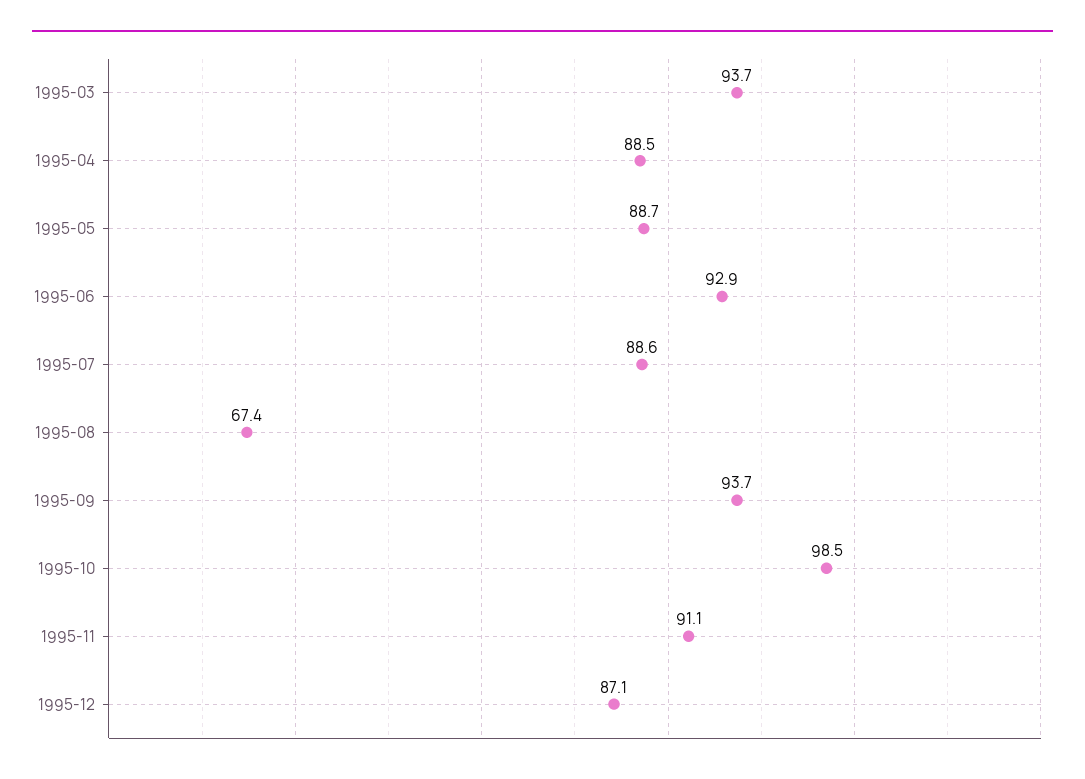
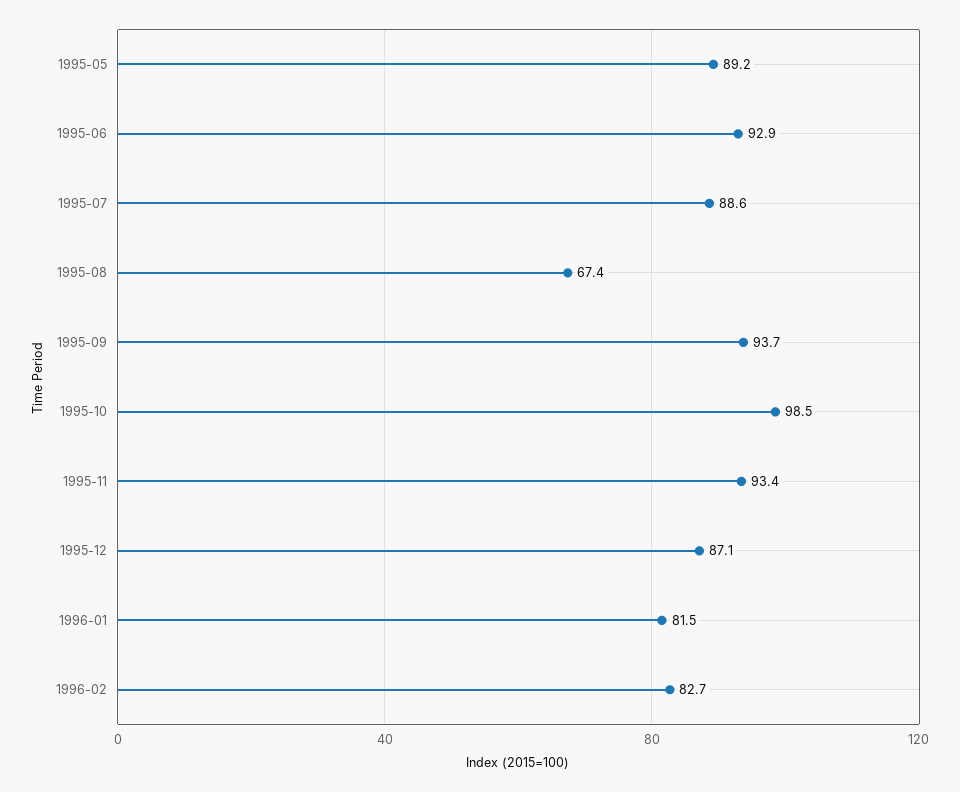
1995-03: 93.7 -> none
1995-04: 88.5 -> none
1995-05: 88.7 -> 89.2
1995-11: 91.1 -> 93.4
1996-01: none -> 81.5
1996-02: none -> 82.7

